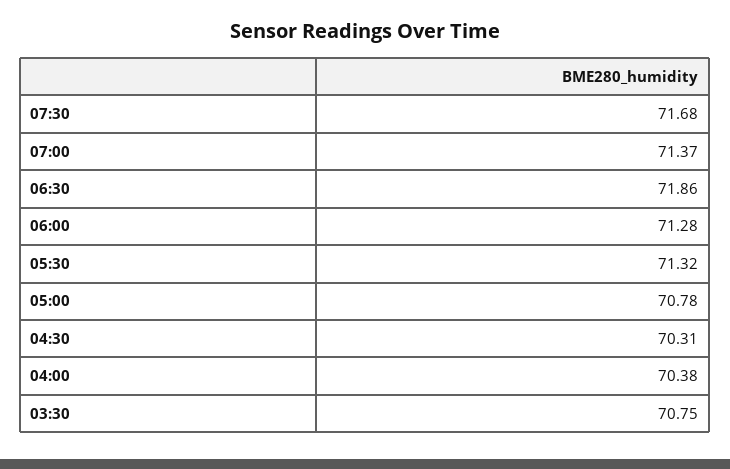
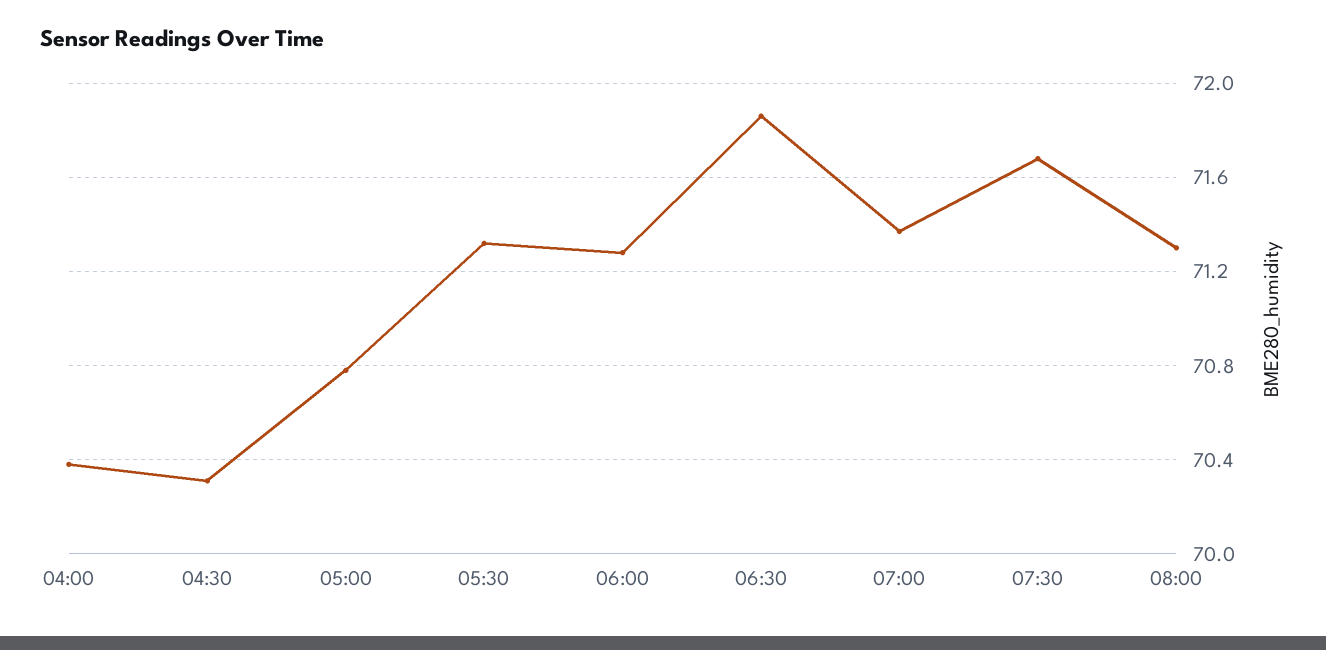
03:30: 70.75 -> none
08:00: none -> 71.3

